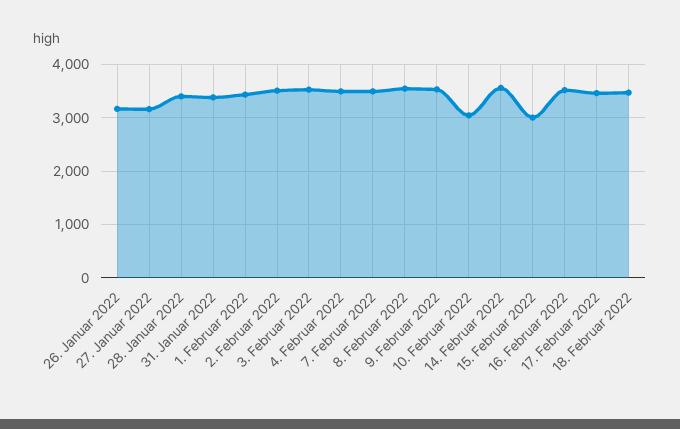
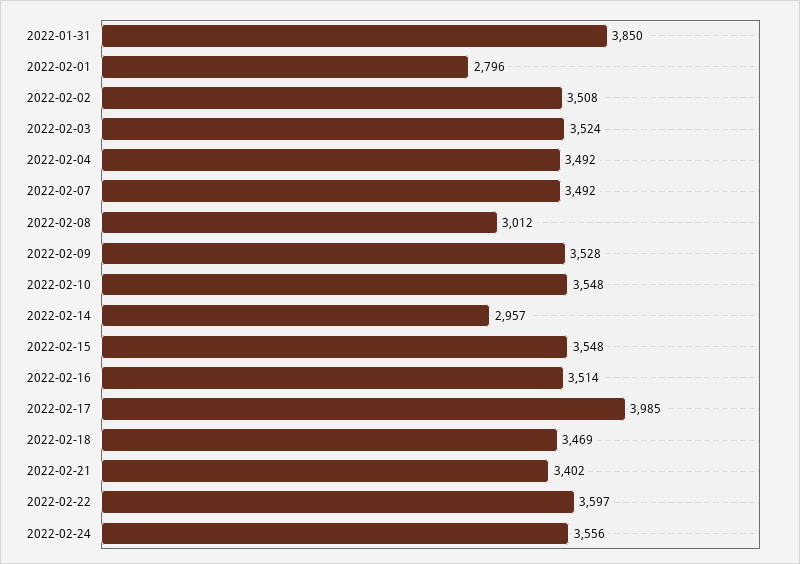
26. Januar 2022: 3200 -> none
27. Januar 2022: 3200 -> none
28. Januar 2022: 3400 -> none
31. Januar 2022: 3400 -> 3850
1. Februar 2022: 3400 -> 2796
8. Februar 2022: 3600 -> 3012
10. Februar 2022: 3000 -> 3548
14. Februar 2022: 3600 -> 2957
15. Februar 2022: 3000 -> 3548
17. Februar 2022: 3400 -> 3985
2022-02-21: none -> 3402
2022-02-22: none -> 3597
2022-02-24: none -> 3556

